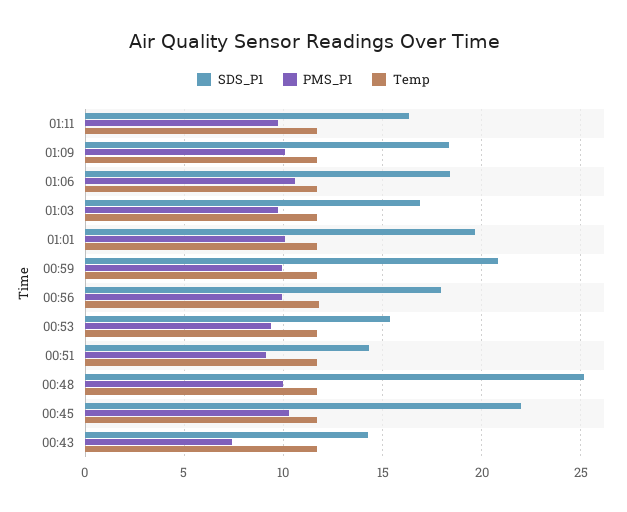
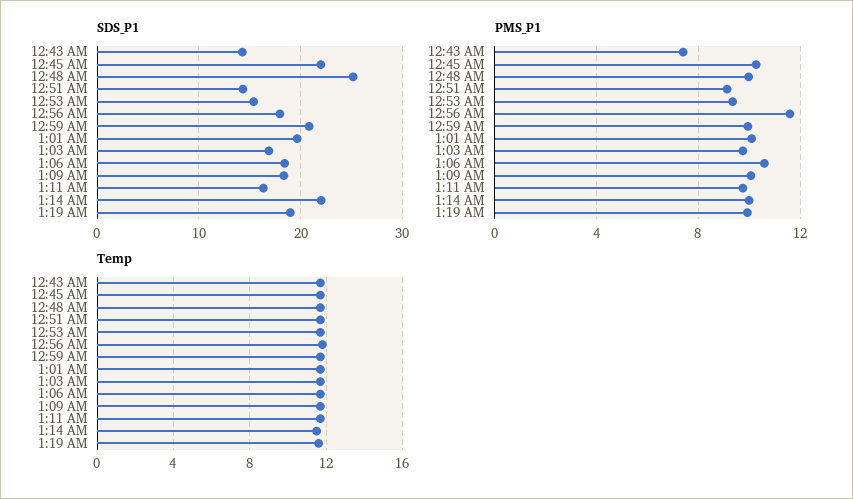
PMS_P1, 00:56: 10 -> 11.5
SDS_P1, 1:14 AM: none -> 22
SDS_P1, 1:19 AM: none -> 19
PMS_P1, 1:14 AM: none -> 10
PMS_P1, 1:19 AM: none -> 10
Temp, 1:14 AM: none -> 11.5
Temp, 1:19 AM: none -> 11.5

